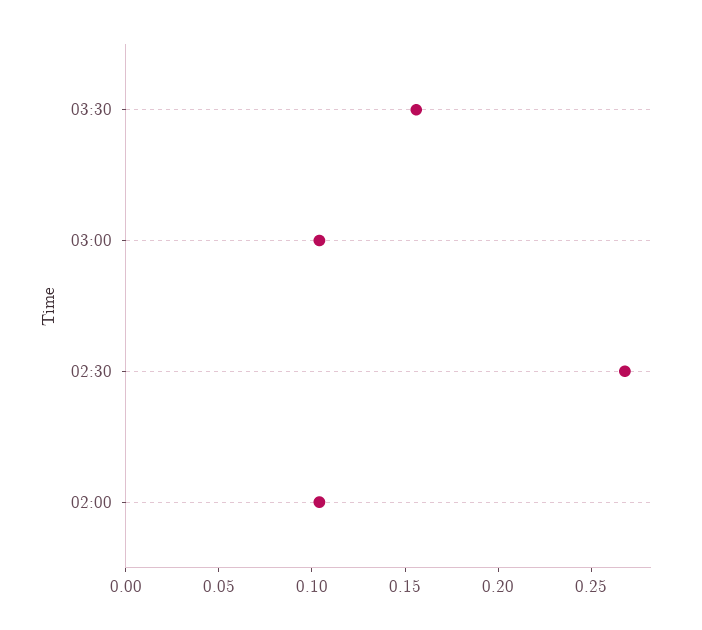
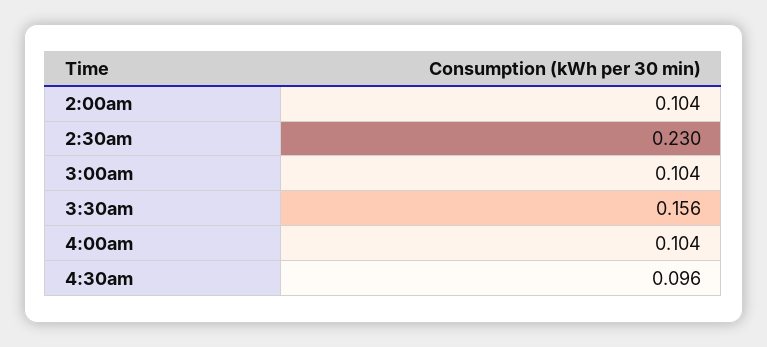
02:30: 0.27 -> 0.23
4:00am: none -> 0.104
4:30am: none -> 0.096

